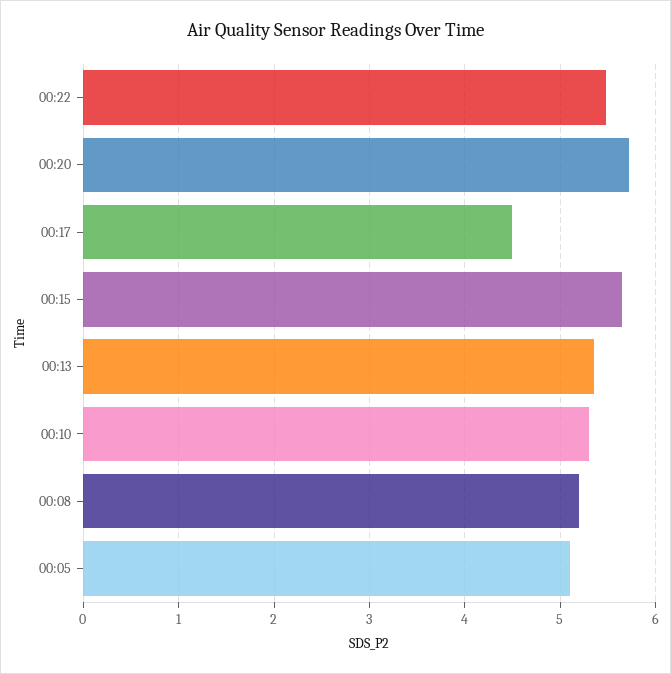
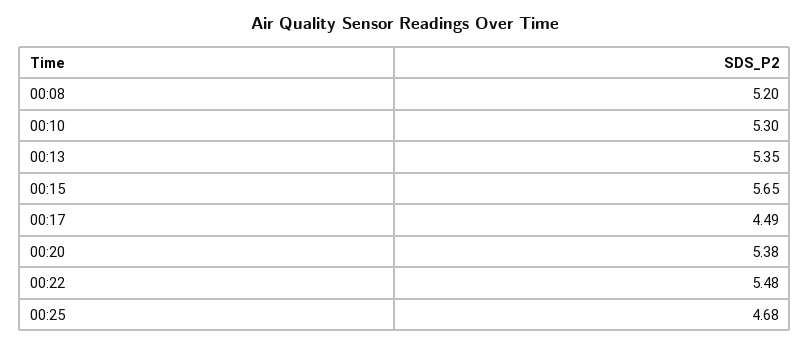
00:20: 5.7 -> 5.38
00:05: 5.1 -> none
00:25: none -> 4.68

